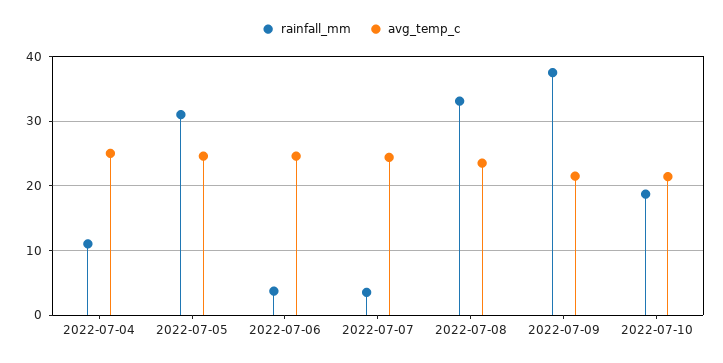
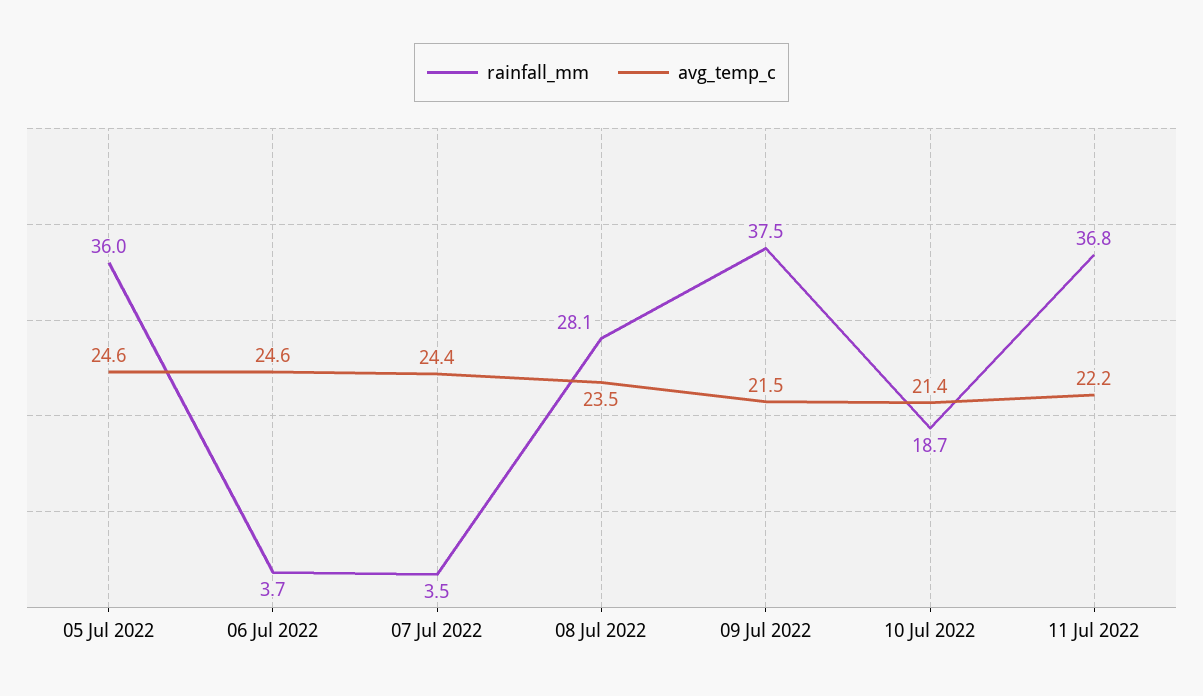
rainfall_mm, 2022-07-04: 11 -> none
avg_temp_c, 2022-07-04: 25 -> none
rainfall_mm, 2022-07-05: 31 -> 36
rainfall_mm, 2022-07-08: 33 -> 28.1
rainfall_mm, 11 Jul 2022: none -> 36.8
avg_temp_c, 11 Jul 2022: none -> 22.2

